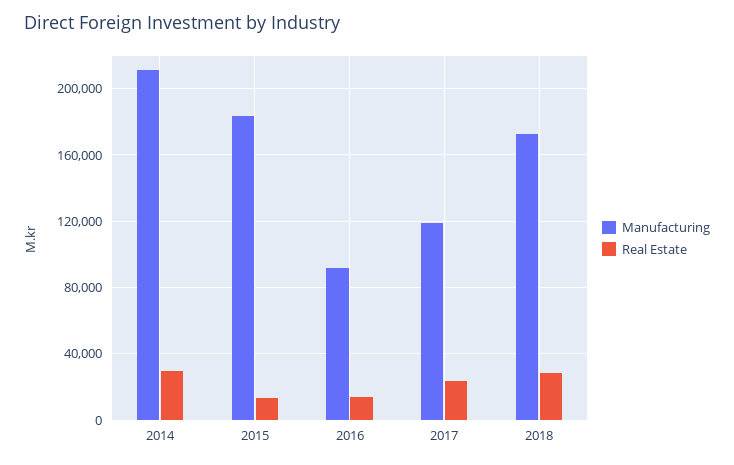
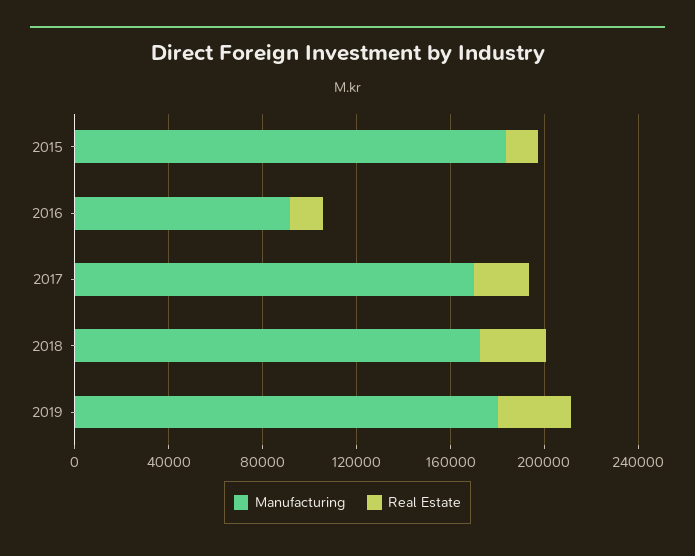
Manufacturing, 2014: 210000 -> none
Real Estate, 2014: 30000 -> none
Manufacturing, 2017: 120000 -> 170000
Manufacturing, 2019: none -> 180000
Real Estate, 2019: none -> 30000

